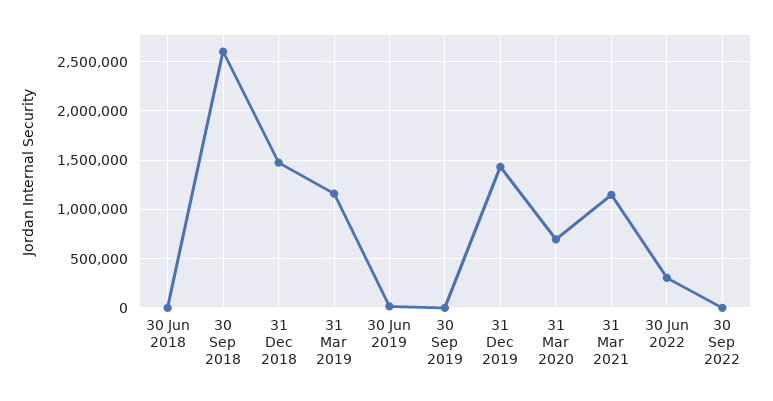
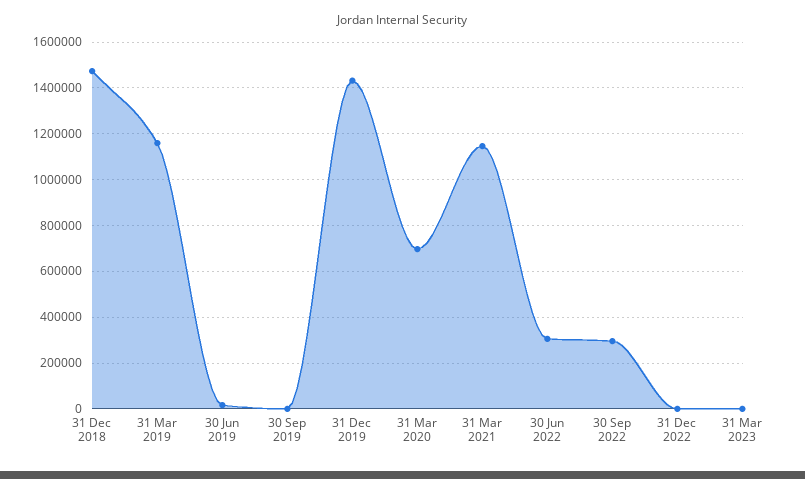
30 Jun 2018: 0 -> none
30 Sep 2018: 2600000 -> none
30 Sep 2022: 0 -> 300000
31 Dec 2022: none -> 0
31 Mar 2023: none -> 0

